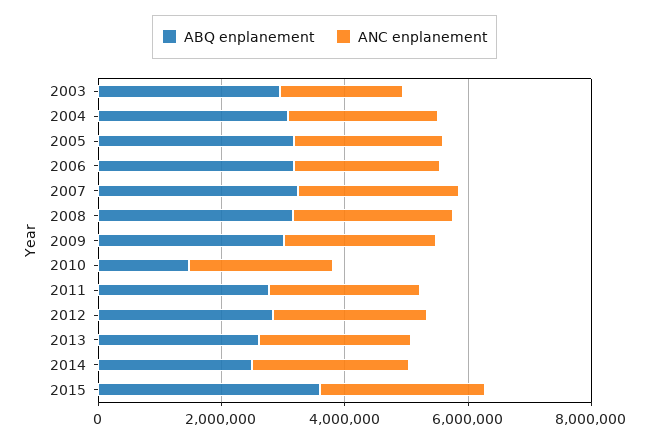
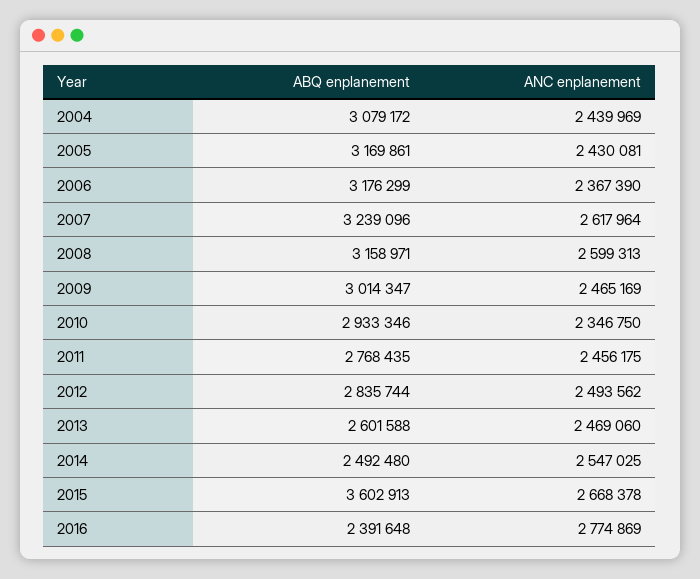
ABQ enplanement, 2003: 3000000 -> none
ANC enplanement, 2003: 2000000 -> none
ABQ enplanement, 2010: 1500000 -> 2933346
ABQ enplanement, 2016: none -> 2391648
ANC enplanement, 2016: none -> 2774869

